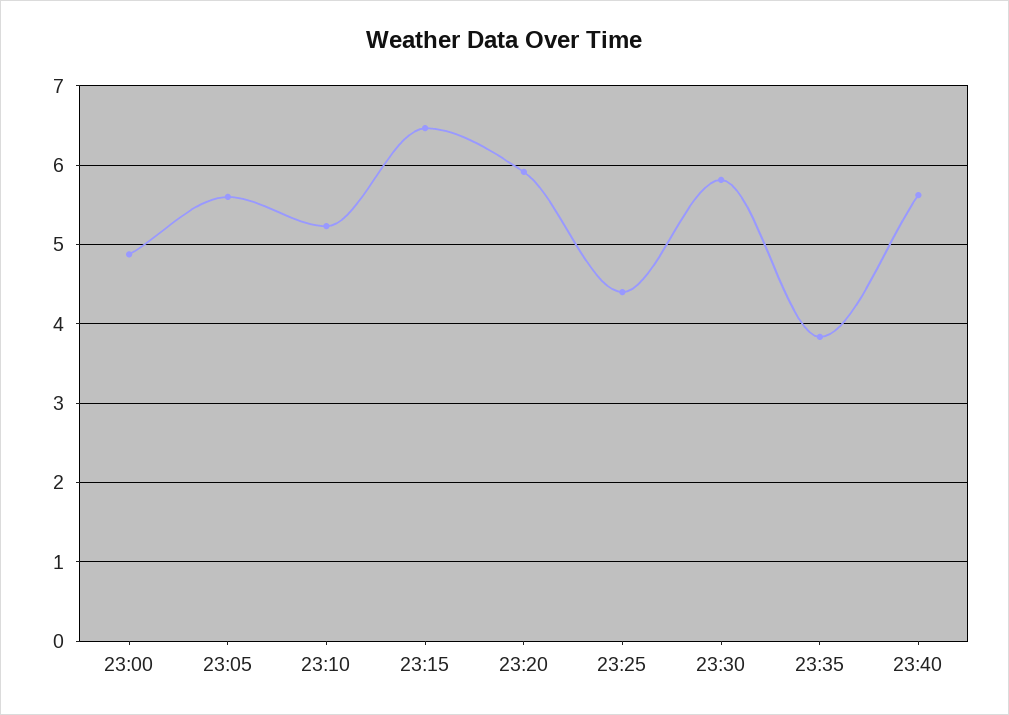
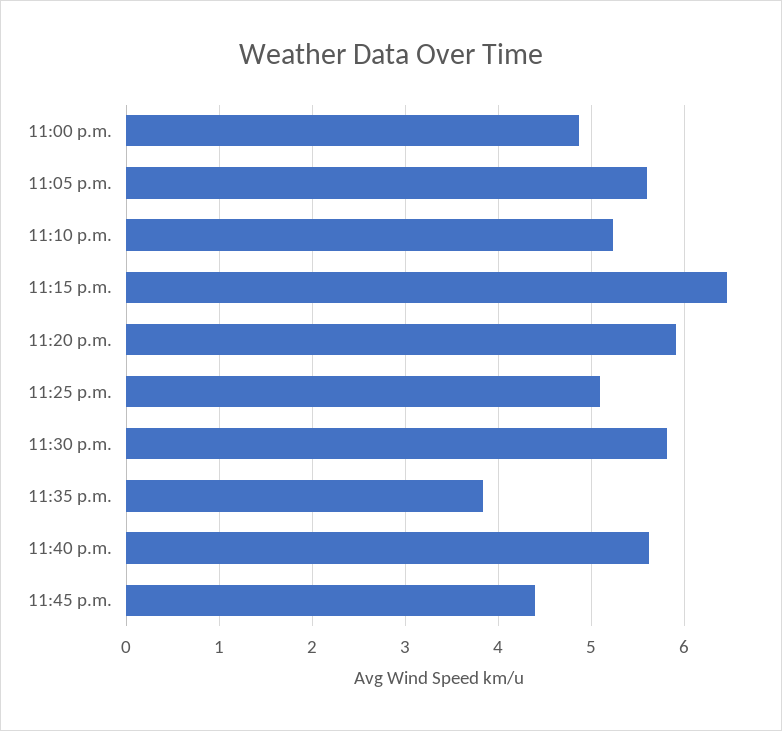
23:25: 4.4 -> 5.1
11:45 p.m.: none -> 4.4

